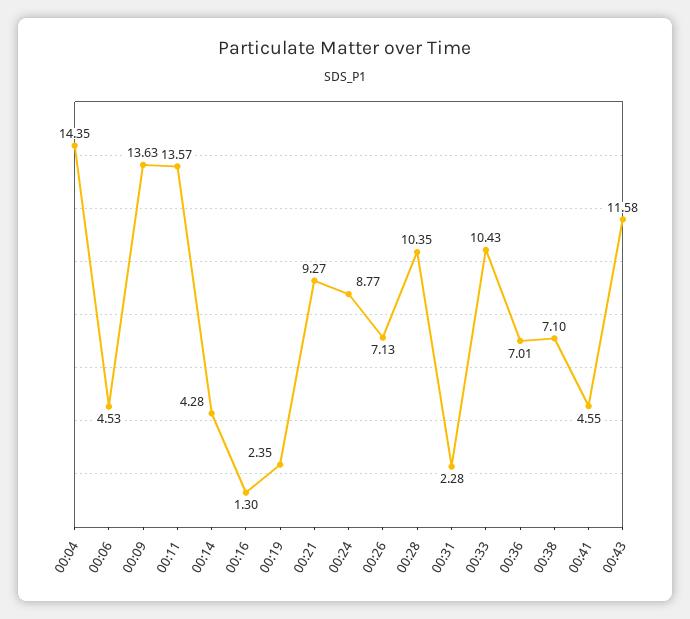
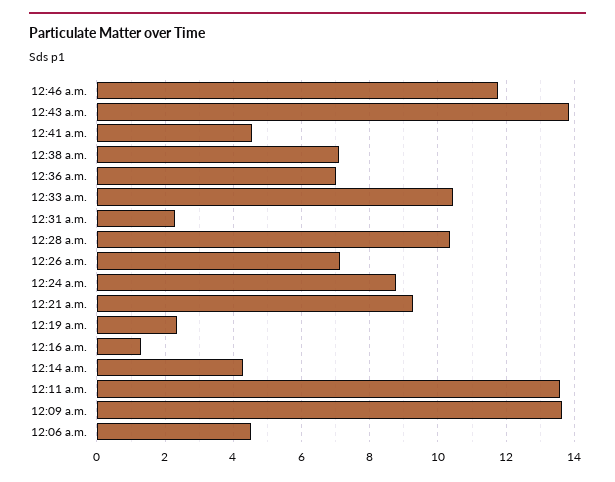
00:04: 14.35 -> none
00:43: 11.58 -> 13.8
12:46 a.m.: none -> 11.8

